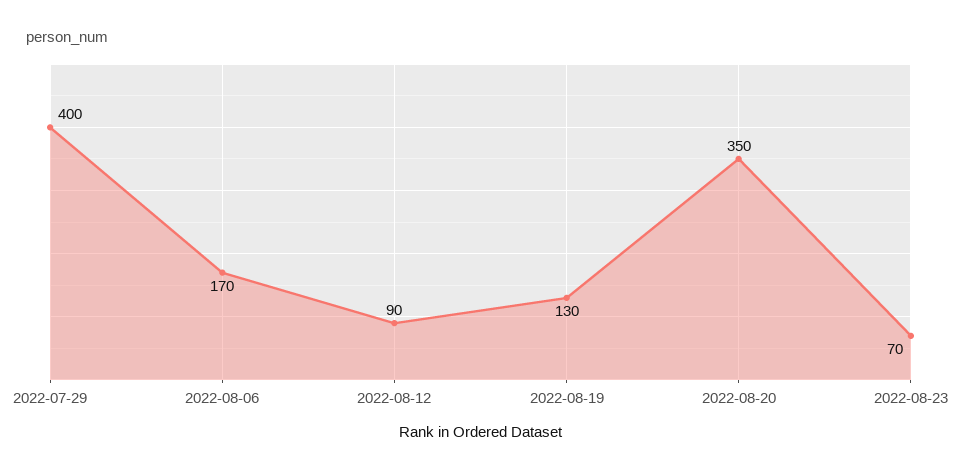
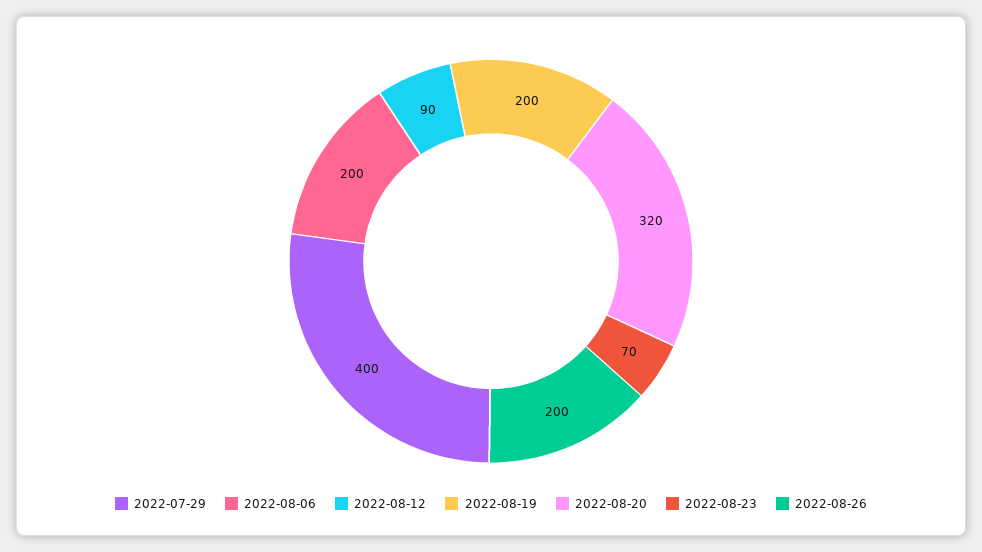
2022-08-06: 170 -> 200
2022-08-19: 130 -> 200
2022-08-20: 350 -> 320
2022-08-26: none -> 200

